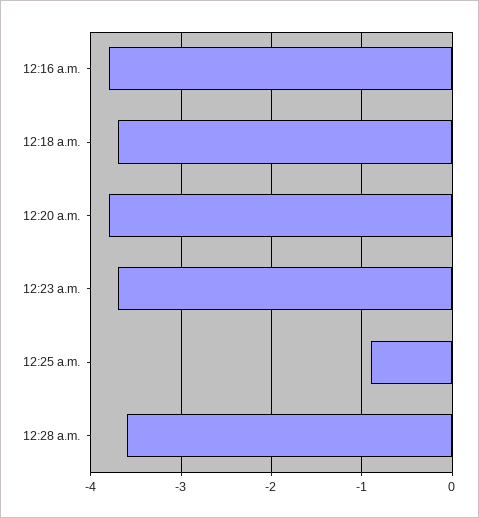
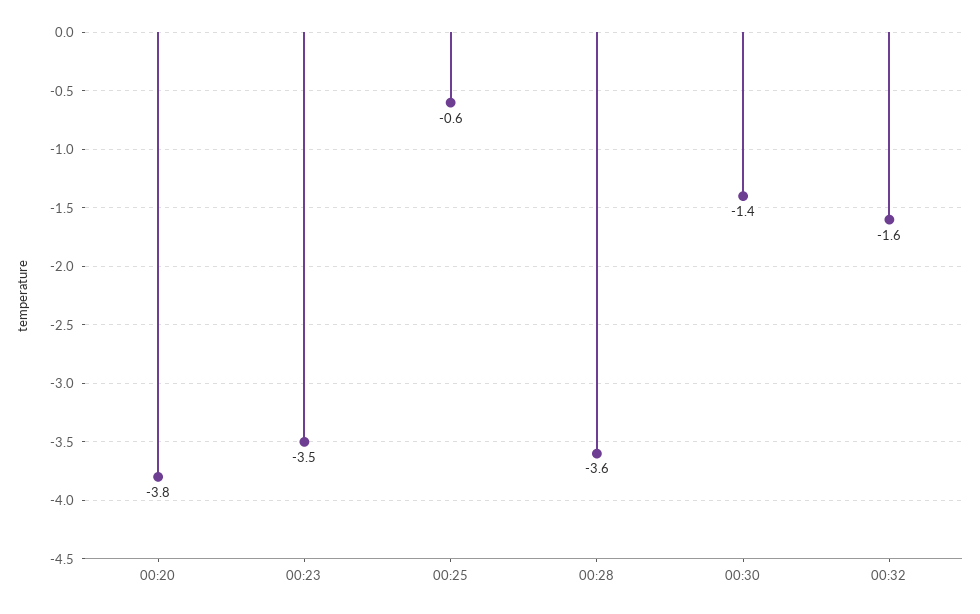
12:16 a.m.: -3.8 -> none
12:18 a.m.: -3.7 -> none
12:23 a.m.: -3.7 -> -3.5
12:25 a.m.: -0.9 -> -0.6
00:30: none -> -1.4
00:32: none -> -1.6

